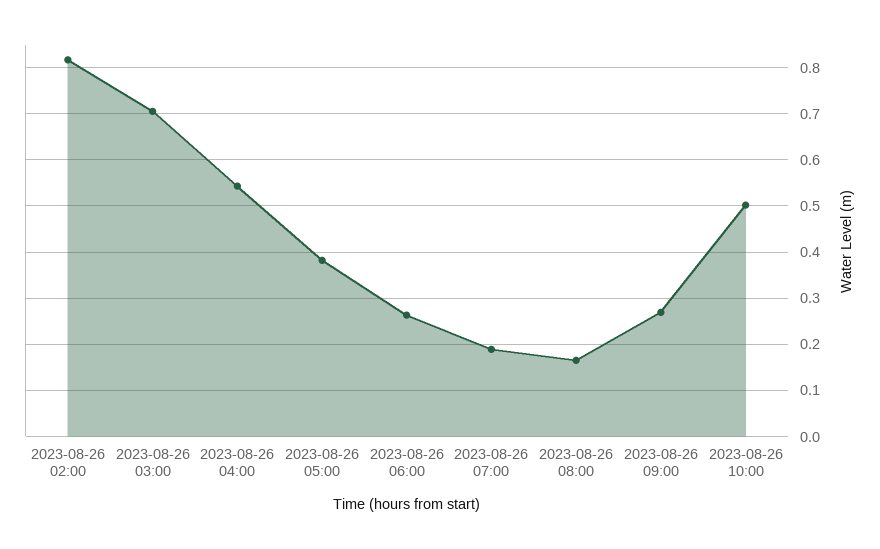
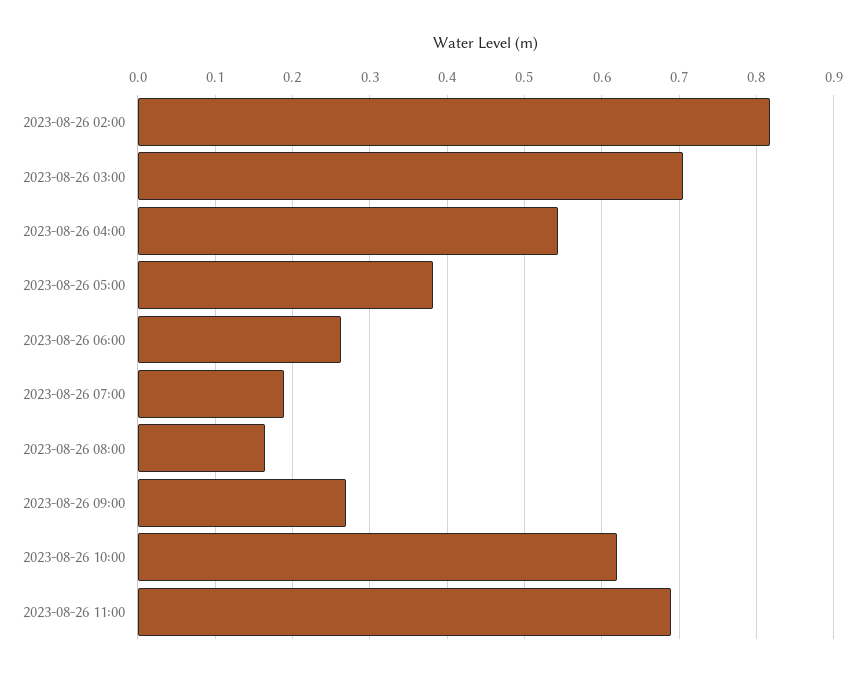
2023-08-26 10:00: 0.5 -> 0.62
2023-08-26 11:00: none -> 0.69

